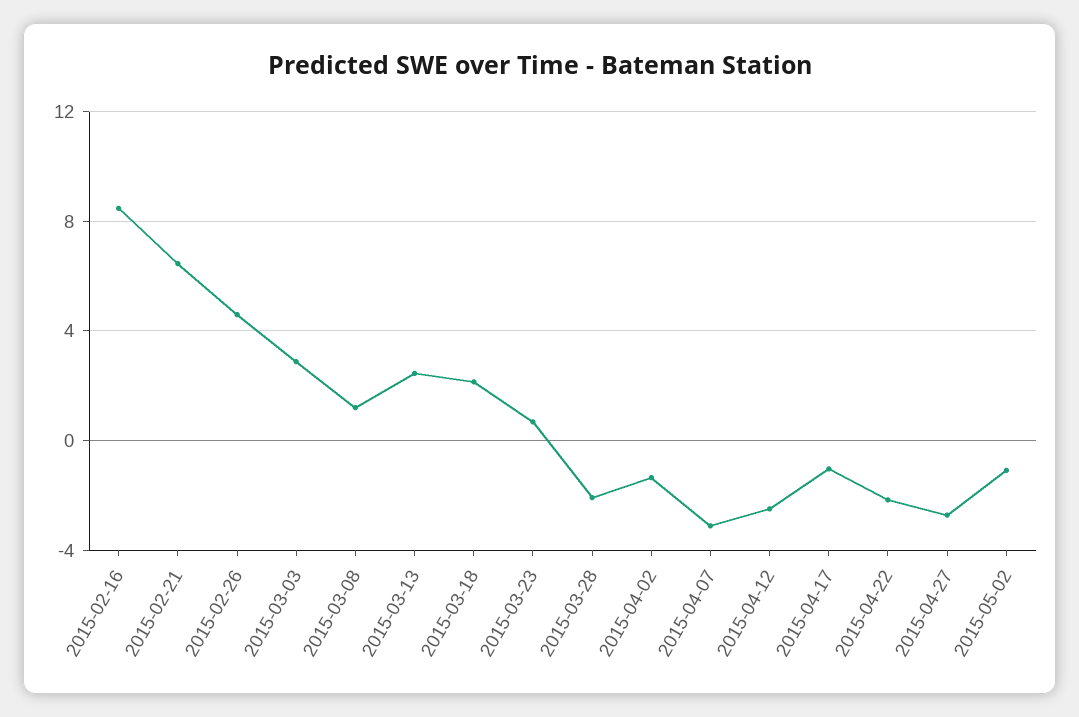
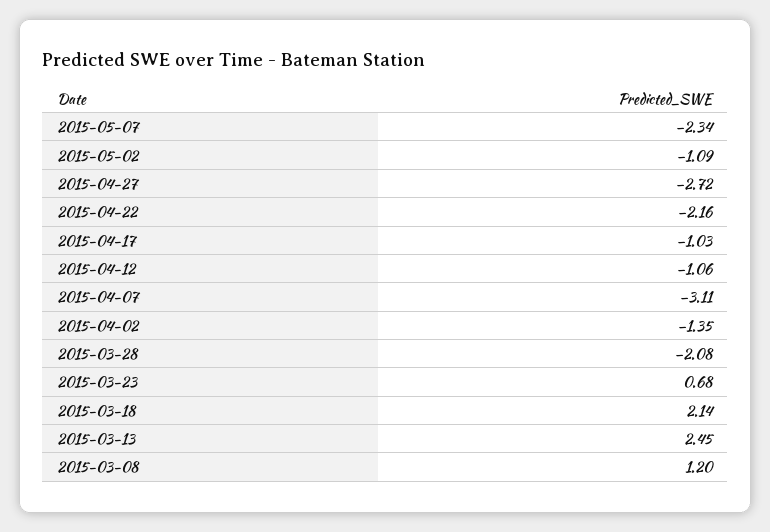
2015-02-16: 8.5 -> none
2015-02-21: 6.5 -> none
2015-02-26: 4.5 -> none
2015-03-03: 3 -> none
2015-04-12: -2.5 -> -1.06
2015-05-07: none -> -2.34

